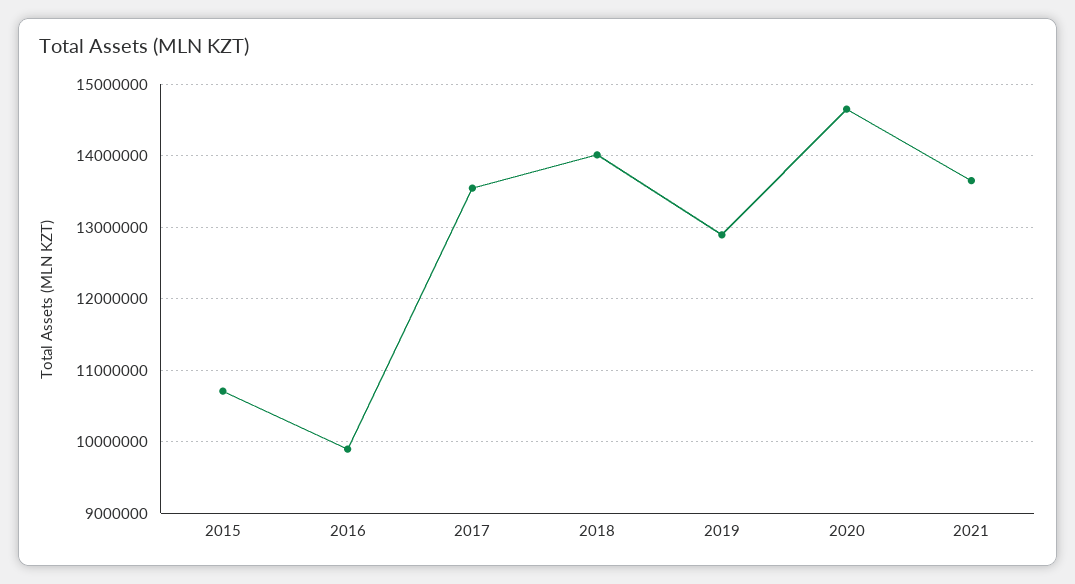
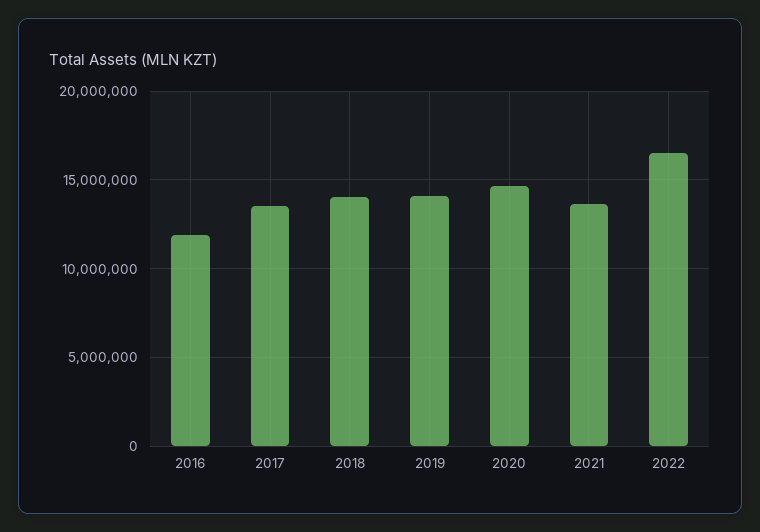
2015: 10700000 -> none
2016: 9900000 -> 12000000
2019: 12900000 -> 14000000
2022: none -> 16500000

